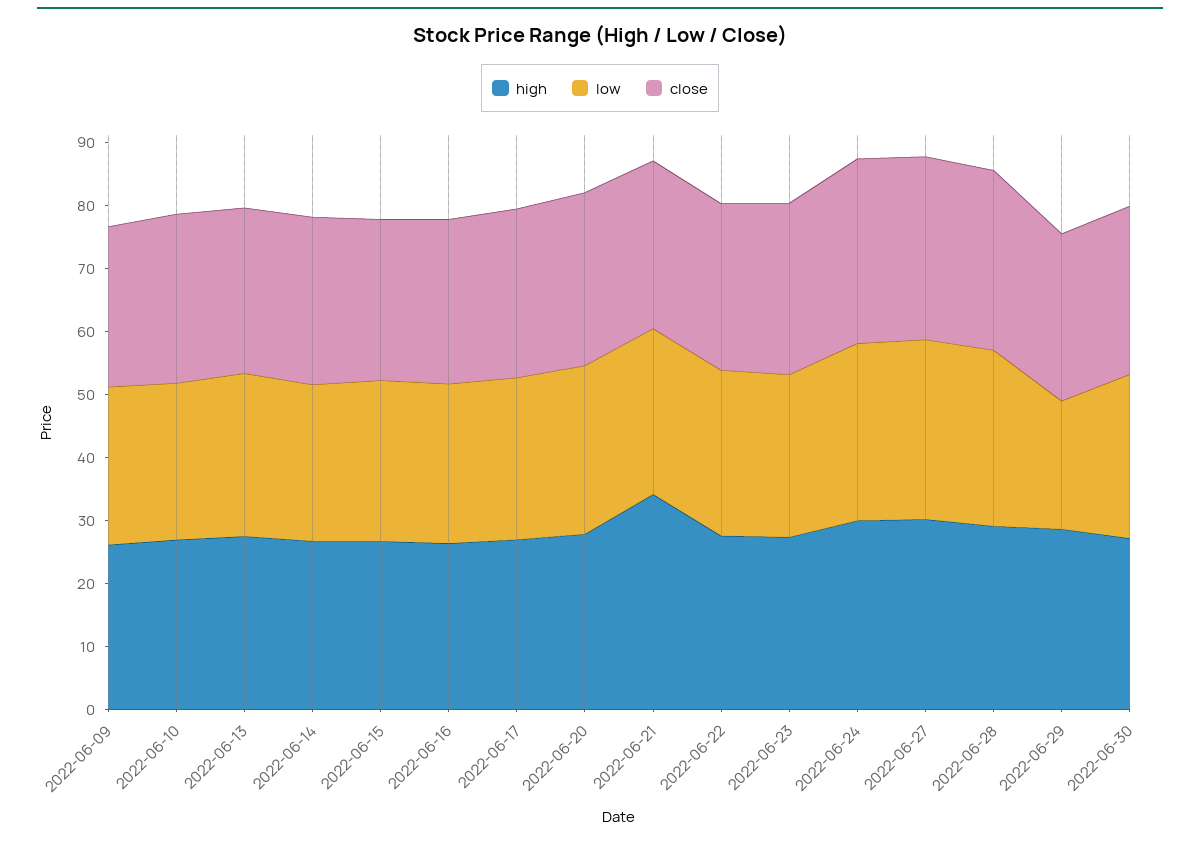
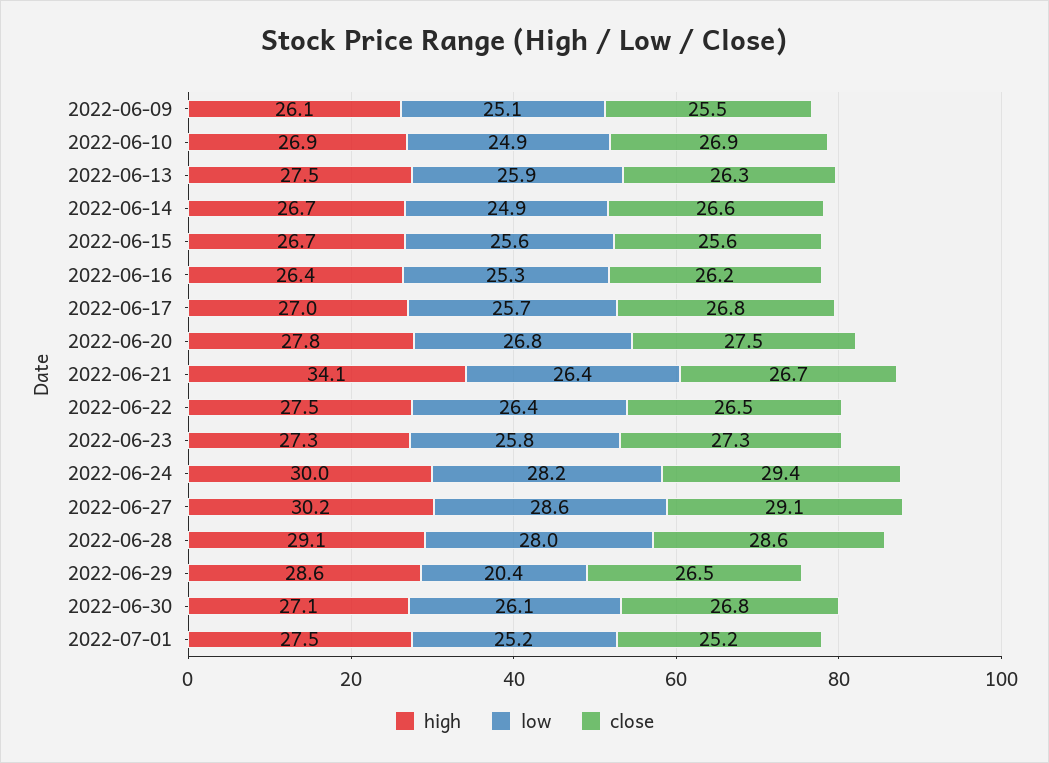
high, 2022-07-01: none -> 27.5
low, 2022-07-01: none -> 25.2
close, 2022-07-01: none -> 25.2

